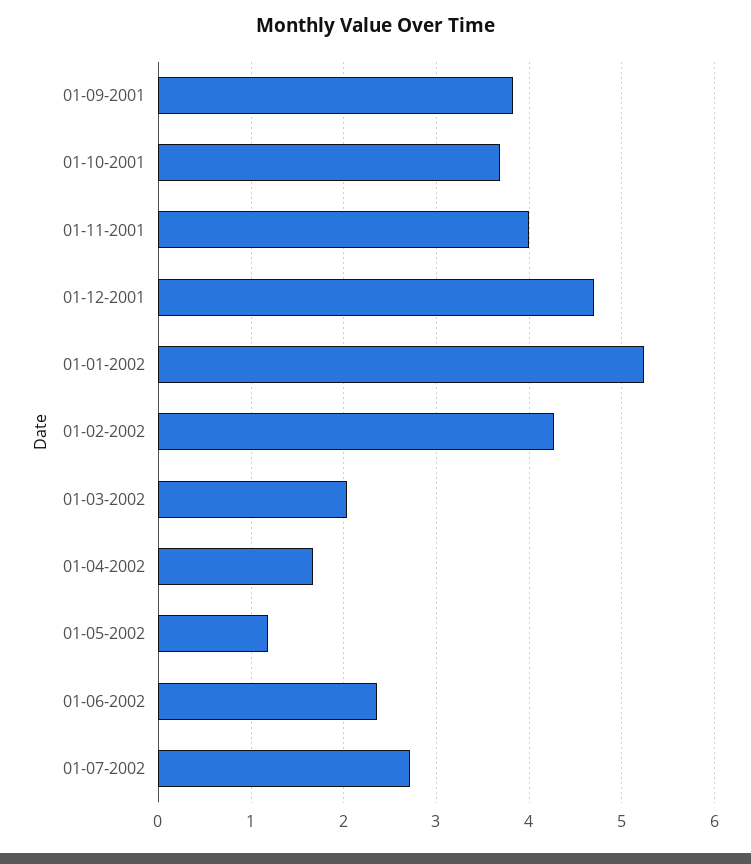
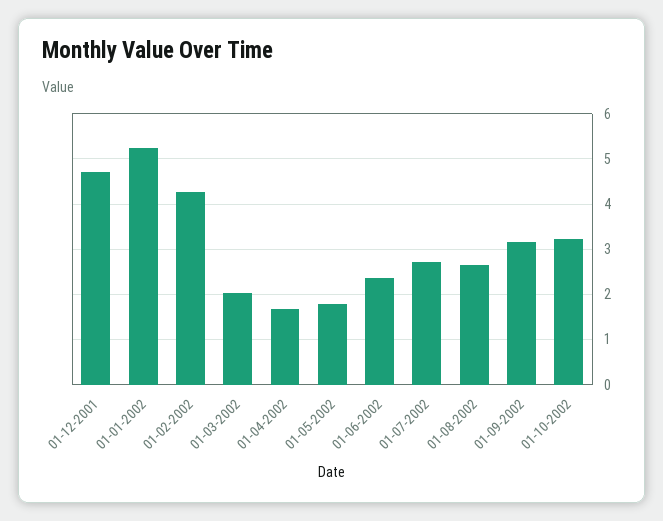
01-09-2001: 3.8 -> none
01-10-2001: 3.7 -> none
01-11-2001: 4 -> none
01-05-2002: 1.2 -> 1.8
01-08-2002: none -> 2.6
01-09-2002: none -> 3.2
01-10-2002: none -> 3.2

